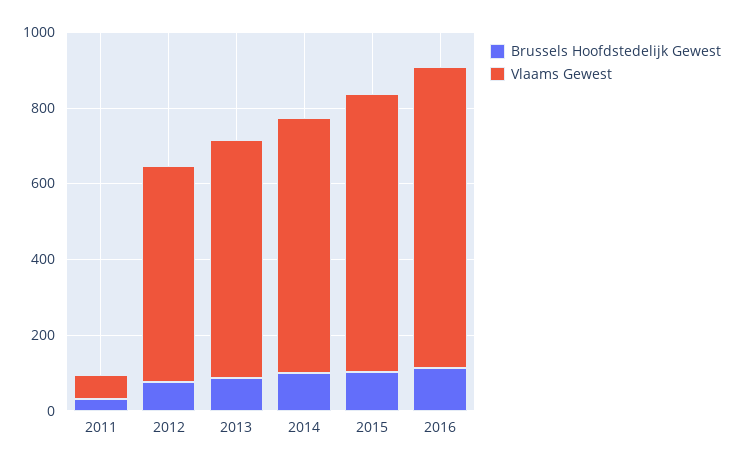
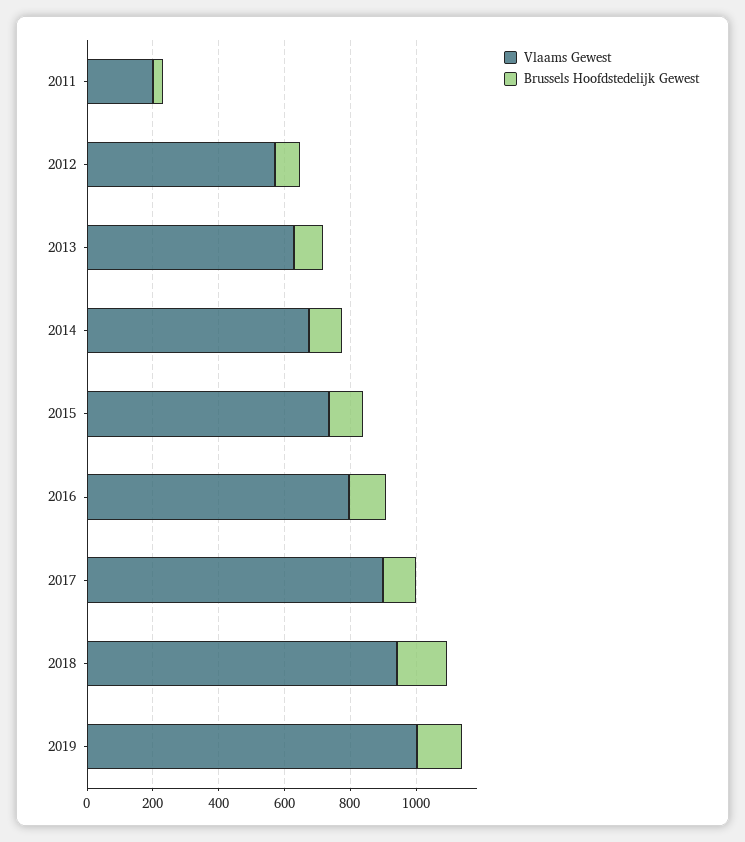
Vlaams Gewest, 2011: 50 -> 200
Vlaams Gewest, 2017: none -> 900
Brussels Hoofdstedelijk Gewest, 2017: none -> 100
Vlaams Gewest, 2018: none -> 950
Brussels Hoofdstedelijk Gewest, 2018: none -> 150
Vlaams Gewest, 2019: none -> 1000
Brussels Hoofdstedelijk Gewest, 2019: none -> 150

